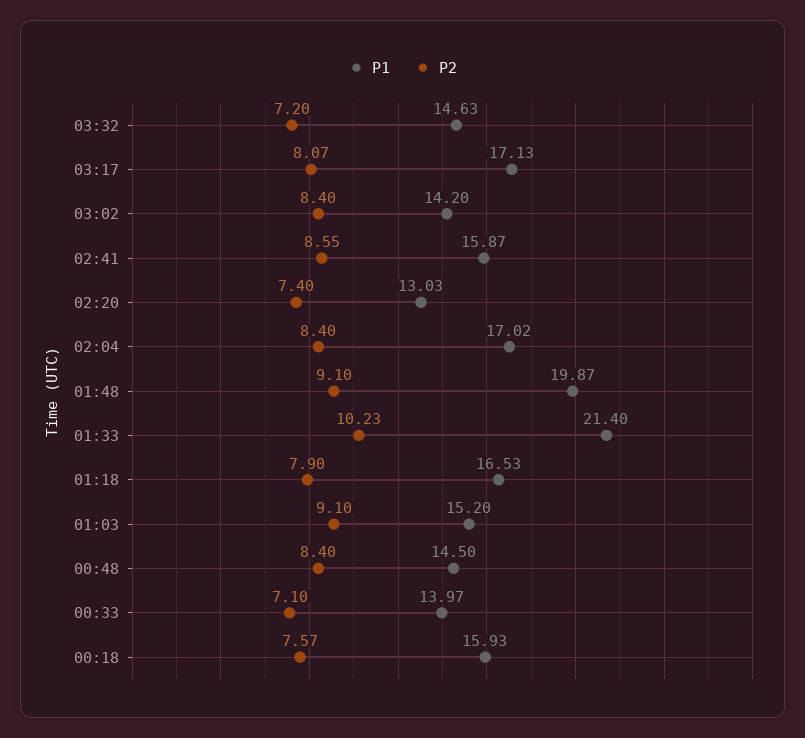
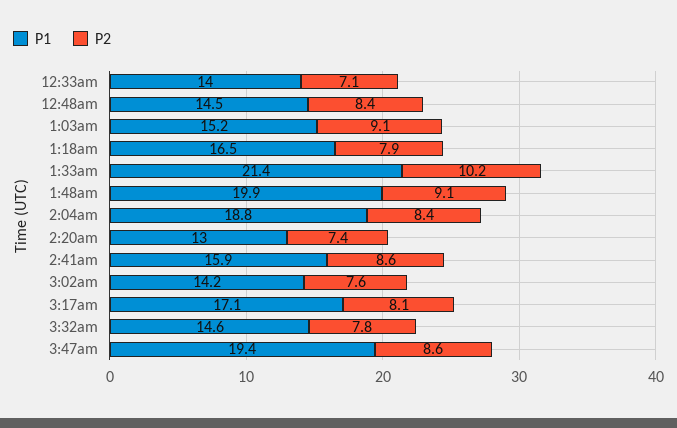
P2, 03:32: 7.2 -> 7.8
P2, 03:02: 8.4 -> 7.6
P1, 02:04: 17.02 -> 18.8
P1, 00:18: 15.93 -> none
P2, 00:18: 7.57 -> none
P1, 3:47am: none -> 19.4
P2, 3:47am: none -> 8.6

